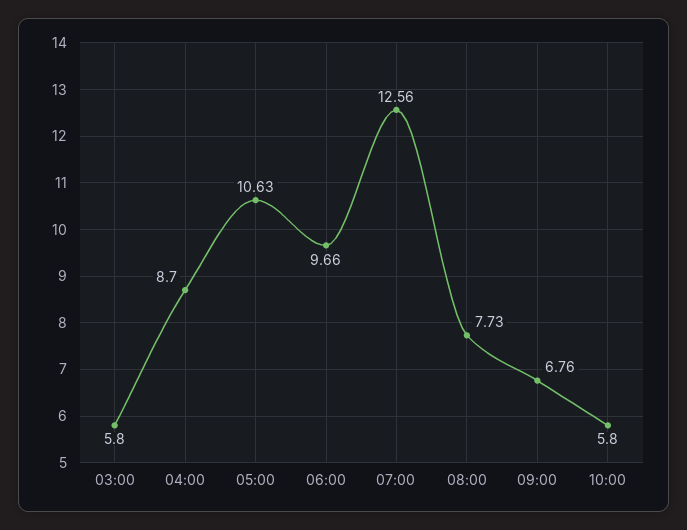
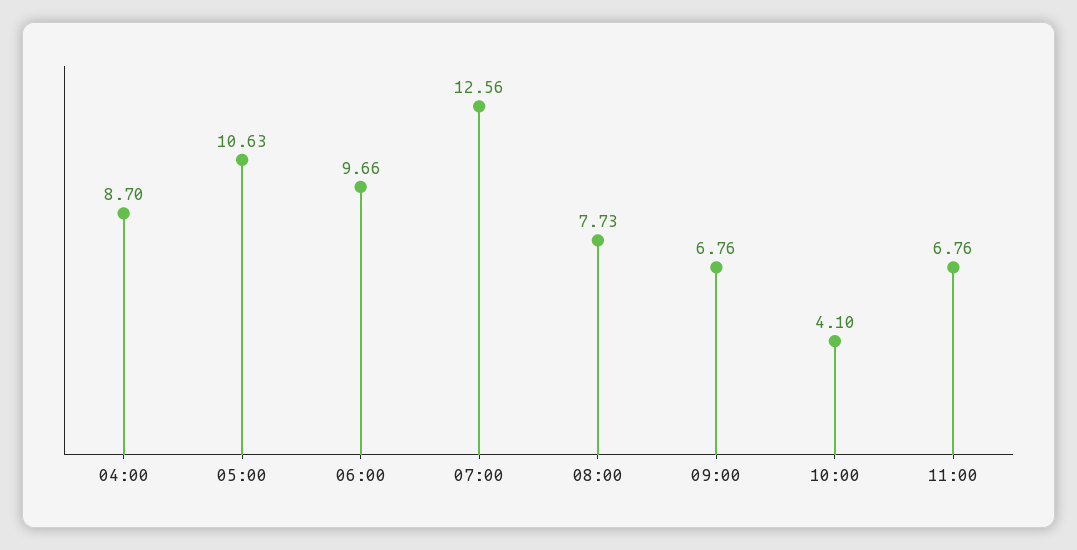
03:00: 5.8 -> none
10:00: 5.8 -> 4.1
11:00: none -> 6.76

